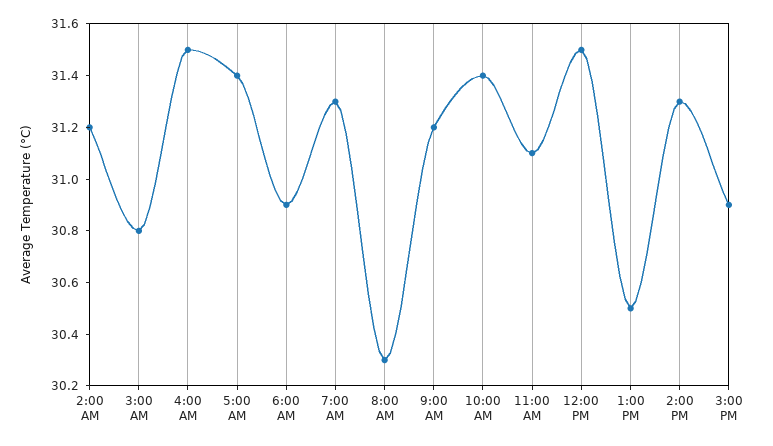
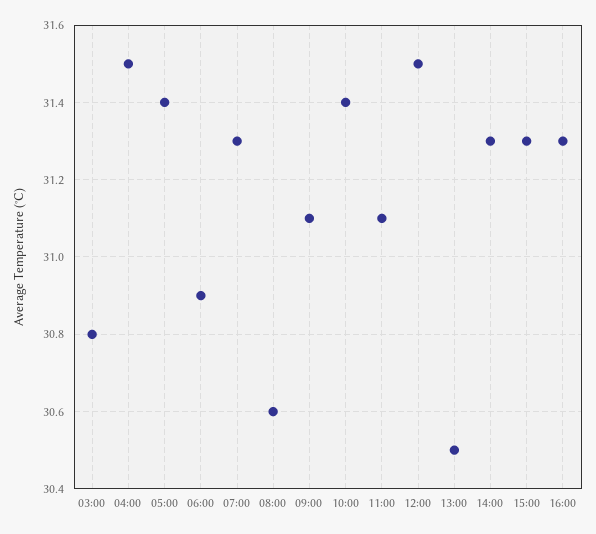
2:00 AM: 31.2 -> none
8:00 AM: 30.3 -> 30.6
9:00 AM: 31.2 -> 31.1
3:00 PM: 30.9 -> 31.3
16:00: none -> 31.3

